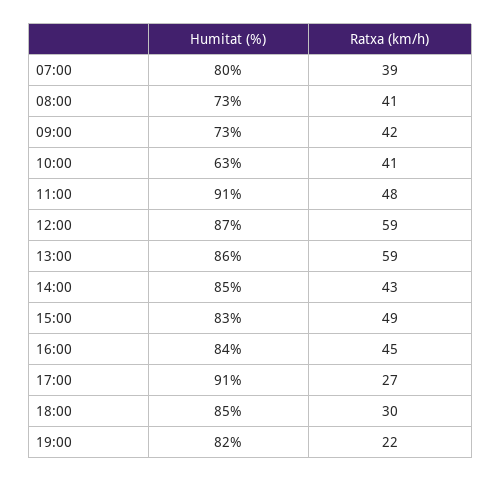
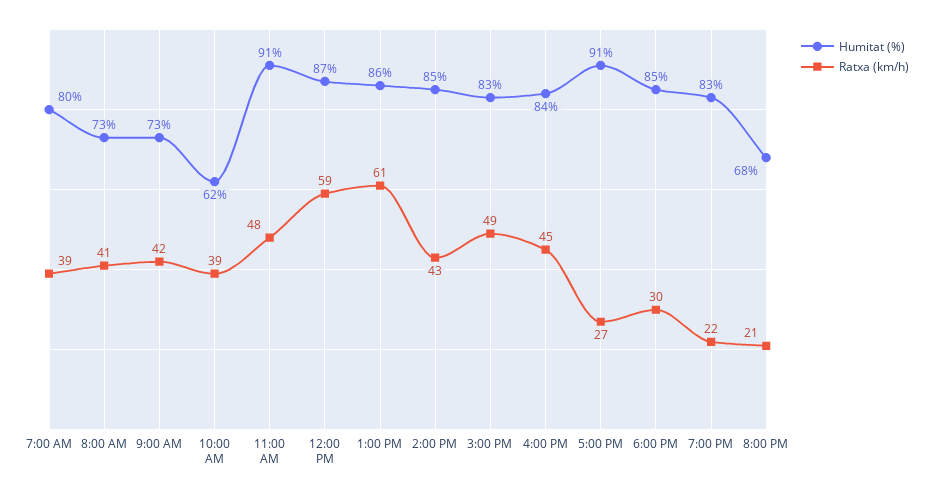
Humitat (%), 10:00: 63 -> 62
Ratxa (km/h), 10:00: 41 -> 39
Ratxa (km/h), 13:00: 59 -> 61
Humitat (%), 19:00: 82 -> 83
Humitat (%), 8:00 PM: none -> 68
Ratxa (km/h), 8:00 PM: none -> 21

